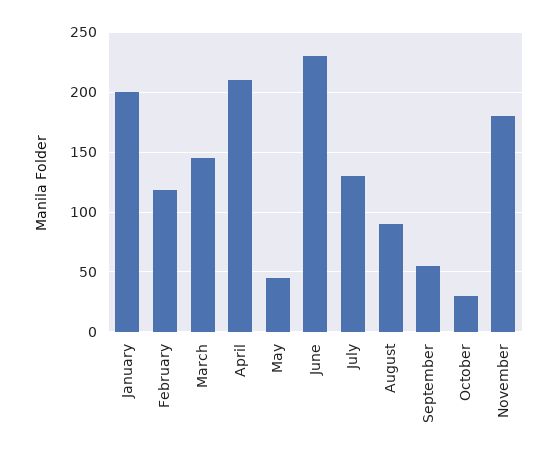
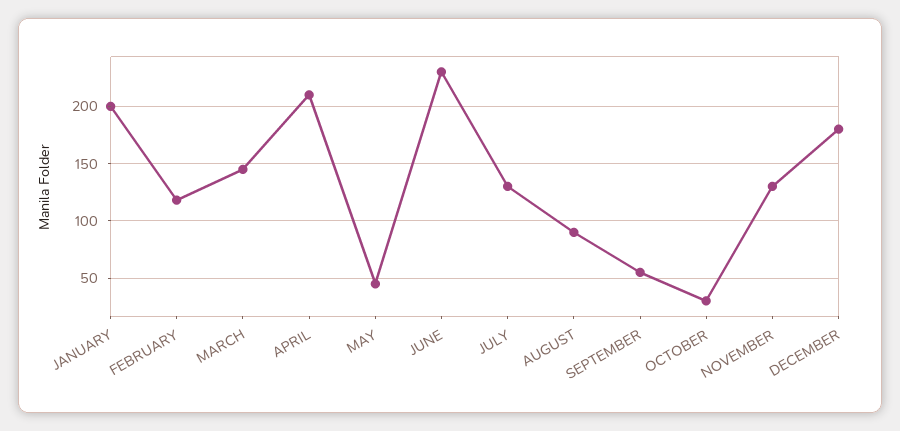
November: 180 -> 130
DECEMBER: none -> 180

